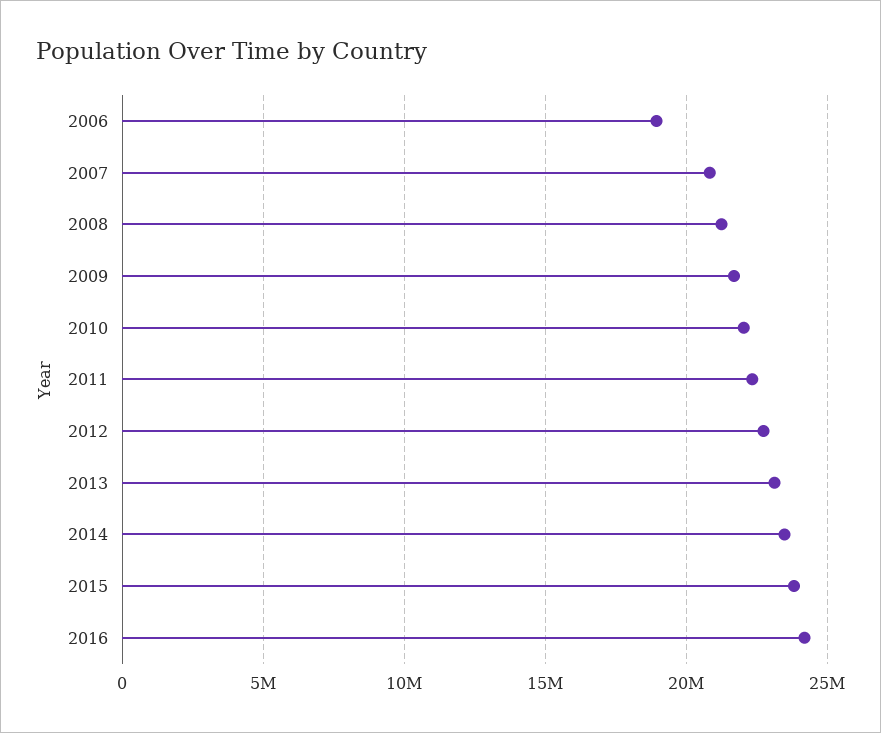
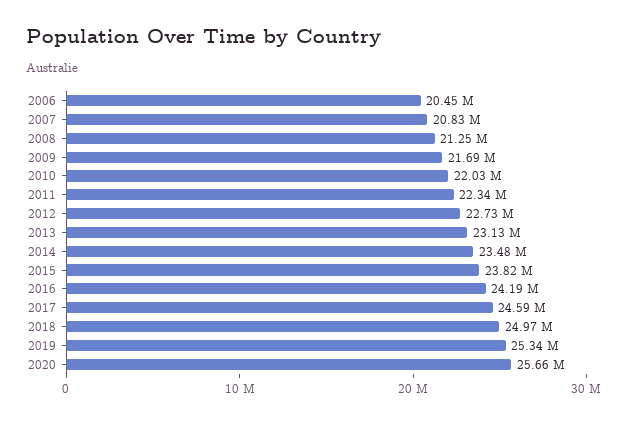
2006: 19000000 -> 20450000
2017: none -> 24590000
2018: none -> 24970000
2019: none -> 25340000
2020: none -> 25660000

